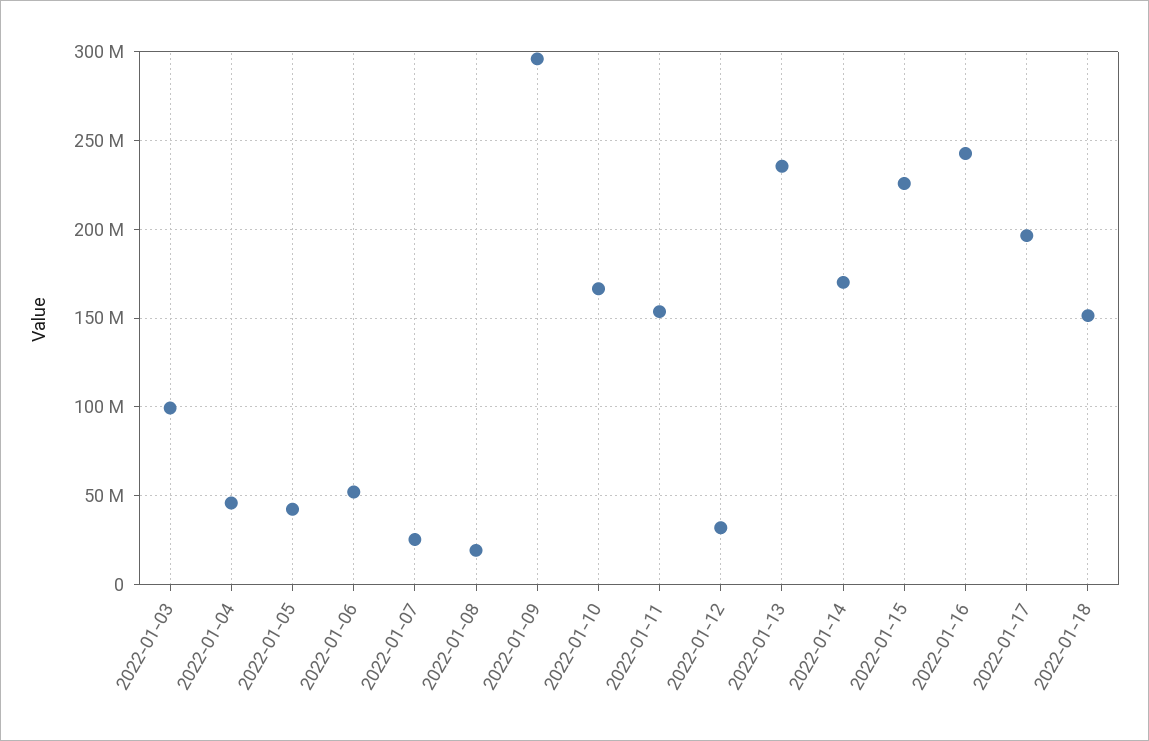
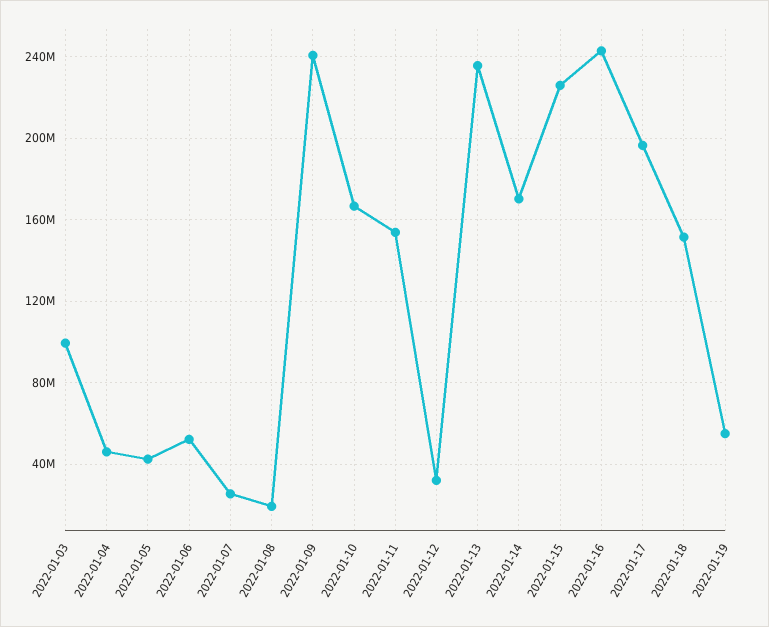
2022-01-09: 295000000 -> 240000000
2022-01-19: none -> 55000000

